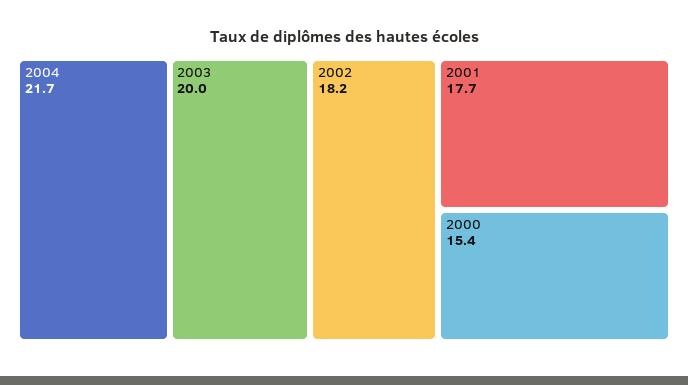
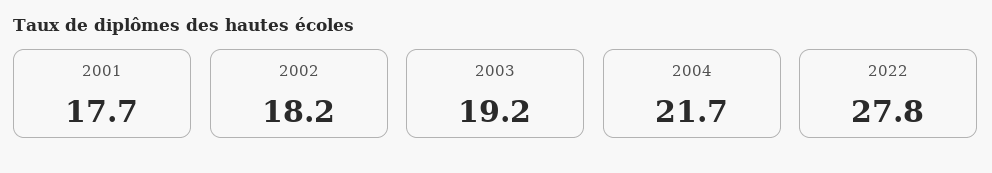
2003: 20 -> 19.2
2000: 15.4 -> none
2022: none -> 27.8

